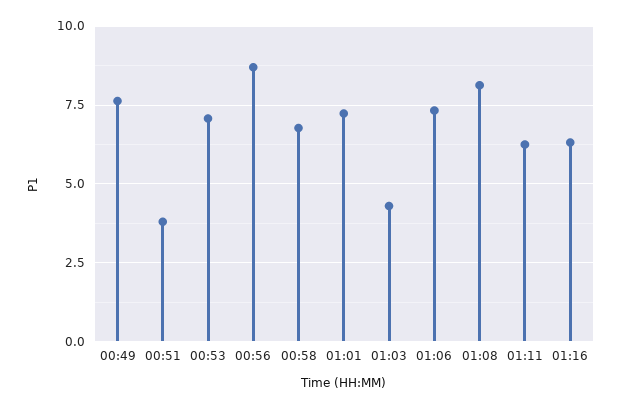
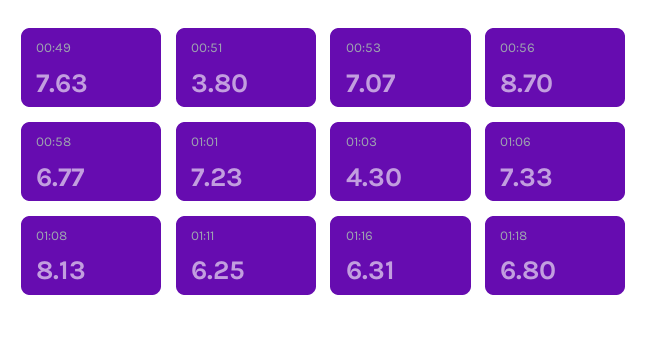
01:18: none -> 6.8

